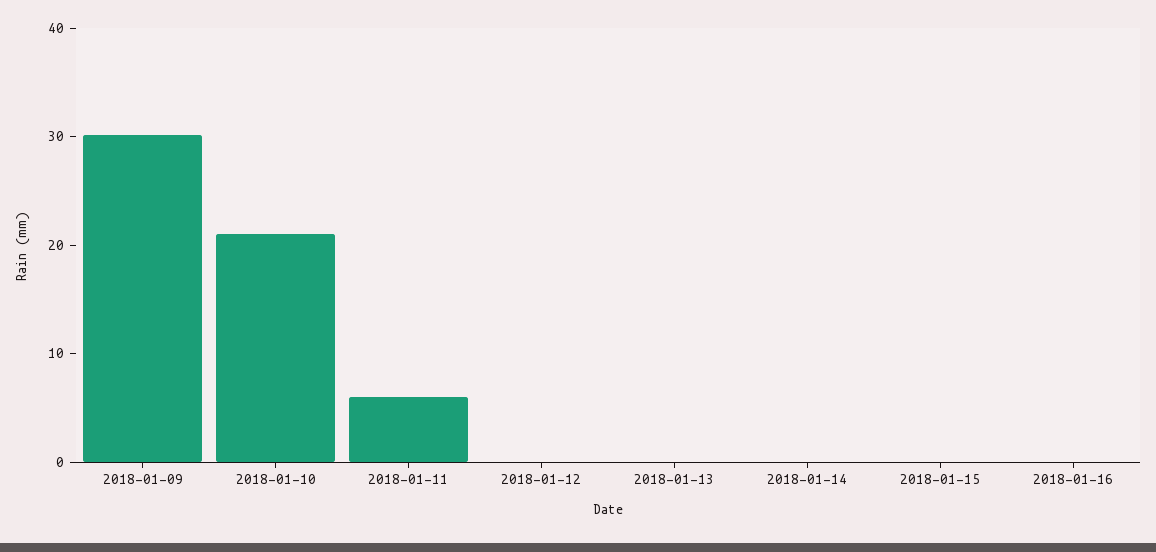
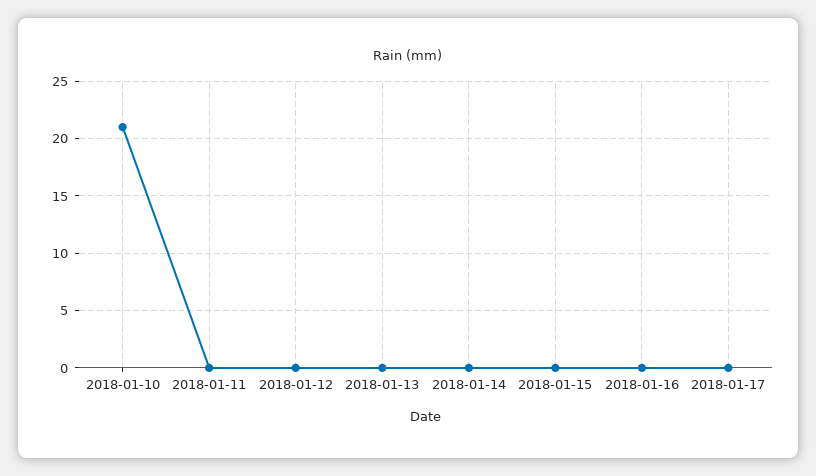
2018-01-09: 30 -> none
2018-01-11: 6 -> 0
2018-01-17: none -> 0

